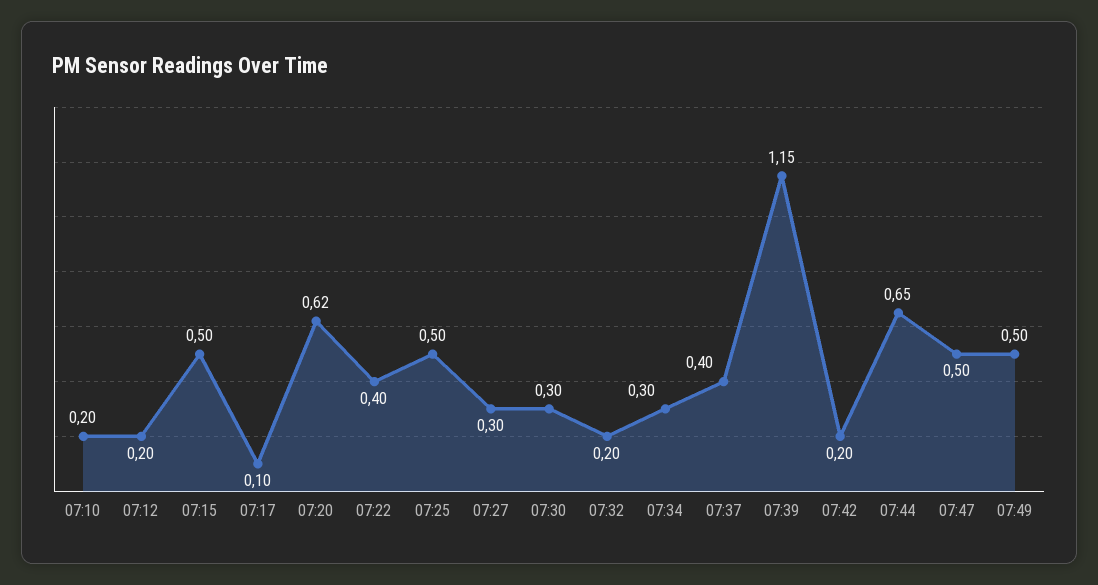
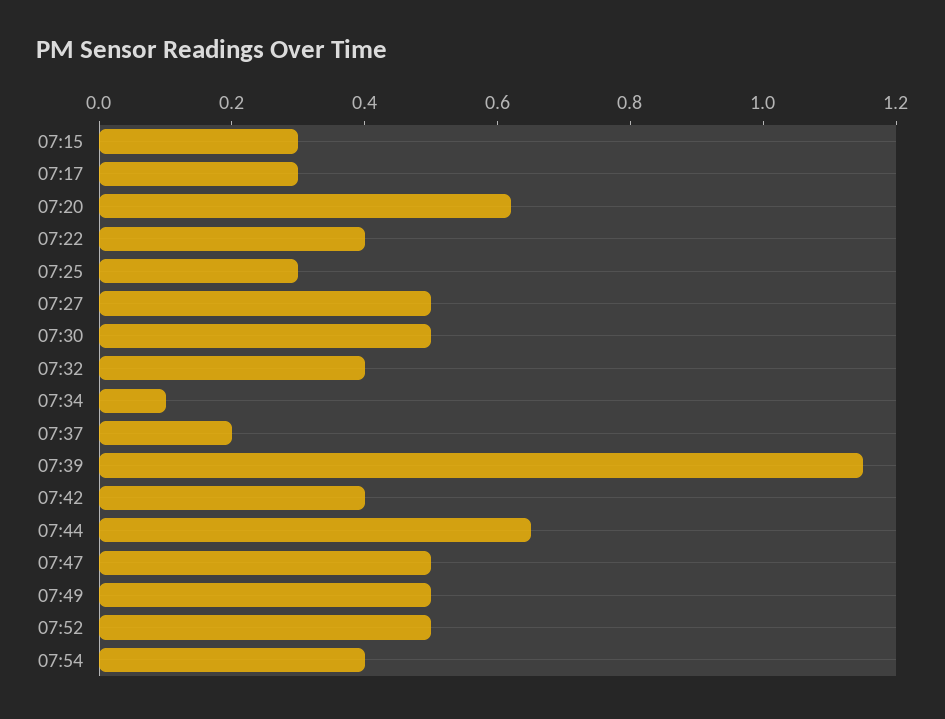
07:10: 0.2 -> none
07:12: 0.2 -> none
07:15: 0.5 -> 0.3
07:17: 0.1 -> 0.3
07:25: 0.5 -> 0.3
07:27: 0.3 -> 0.5
07:30: 0.3 -> 0.5
07:32: 0.2 -> 0.4
07:34: 0.3 -> 0.1
07:37: 0.4 -> 0.2
07:42: 0.2 -> 0.4
07:52: none -> 0.5
07:54: none -> 0.4

